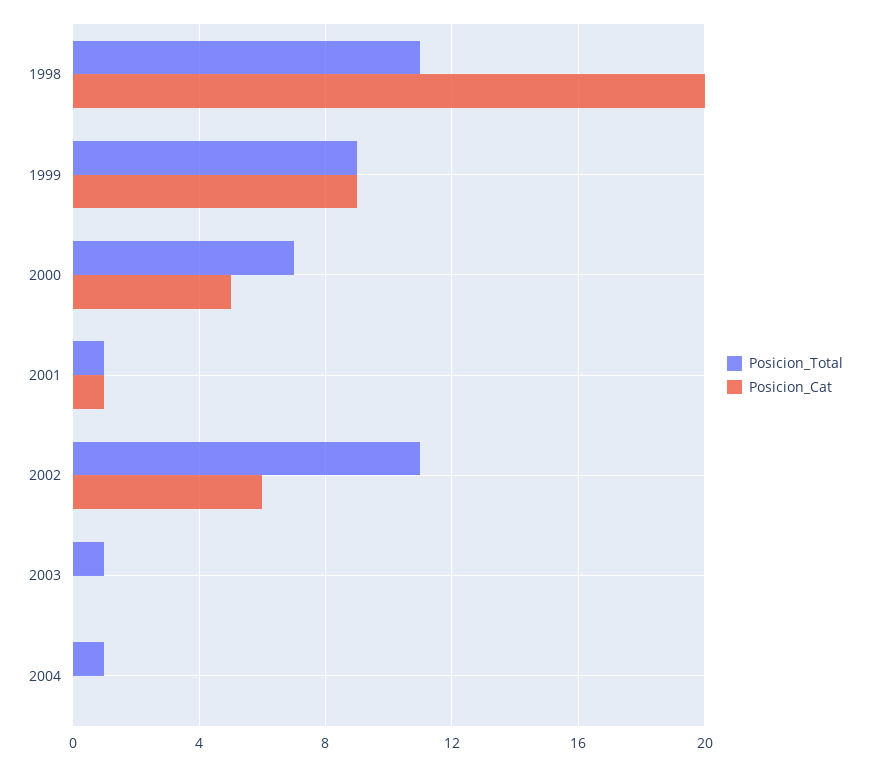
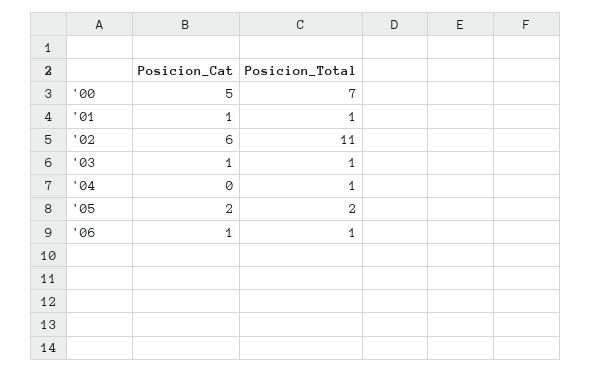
Posicion_Total, 1998: 11 -> none
Posicion_Cat, 1998: 20 -> none
Posicion_Total, 1999: 9 -> none
Posicion_Cat, 1999: 9 -> none
Posicion_Cat, 2003: 0 -> 1
Posicion_Cat, '05: none -> 2
Posicion_Total, '05: none -> 2
Posicion_Cat, '06: none -> 1
Posicion_Total, '06: none -> 1

